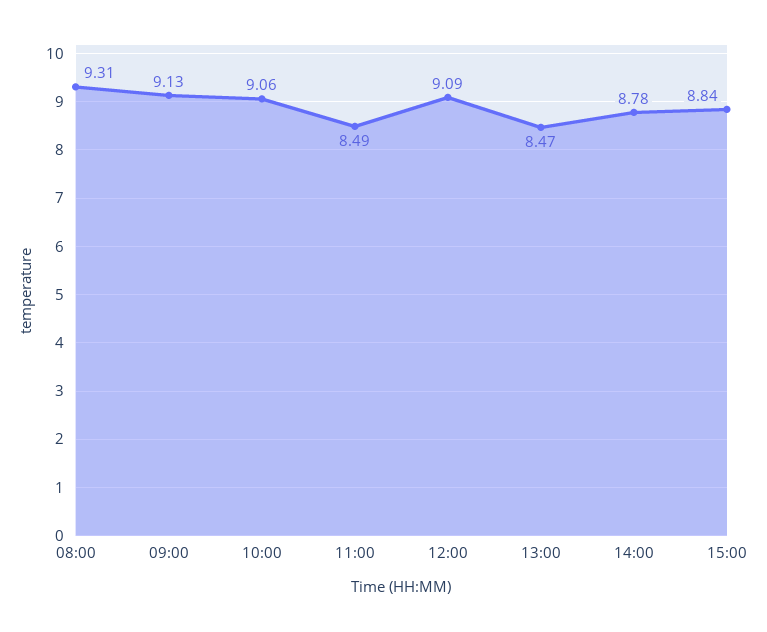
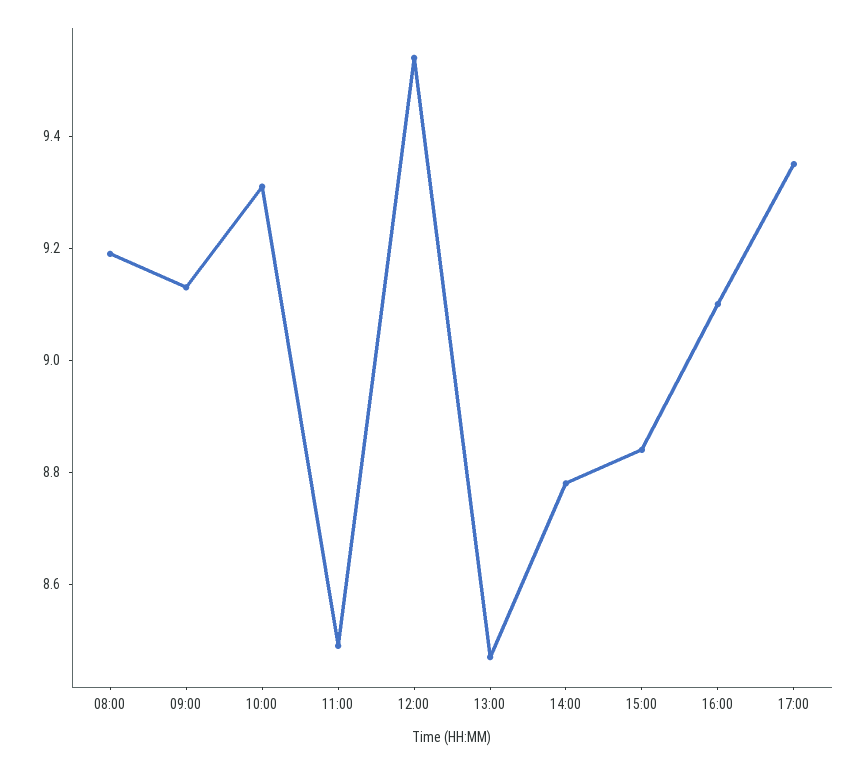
08:00: 9.31 -> 9.2
10:00: 9.06 -> 9.3
12:00: 9.09 -> 9.55
16:00: none -> 9.1
17:00: none -> 9.35

